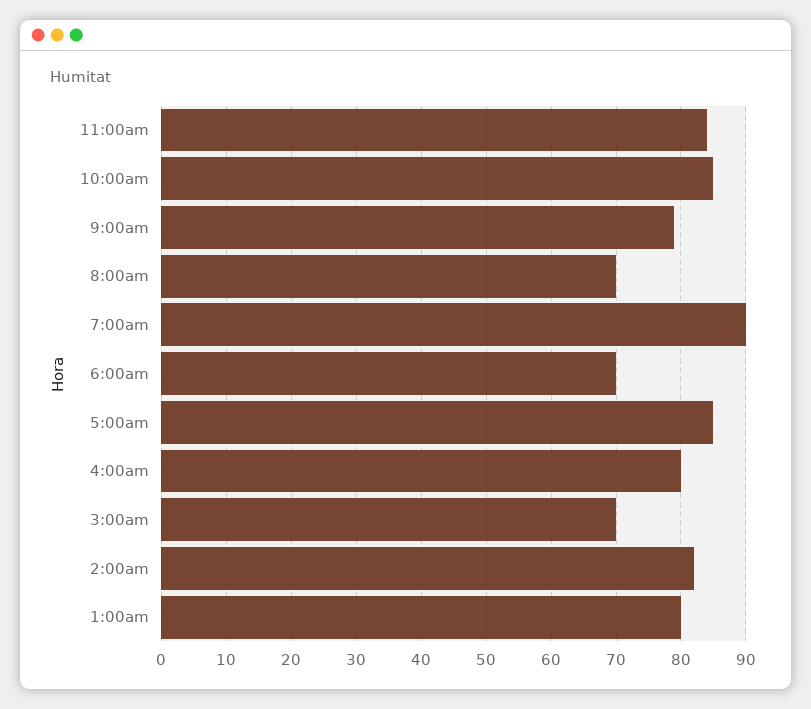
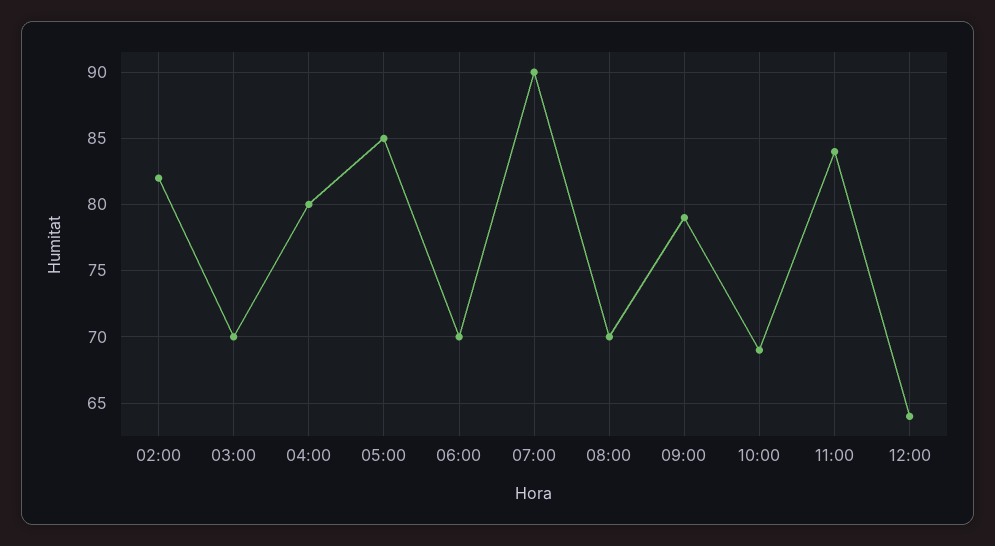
10:00am: 85 -> 69
1:00am: 80 -> none
12:00: none -> 64

